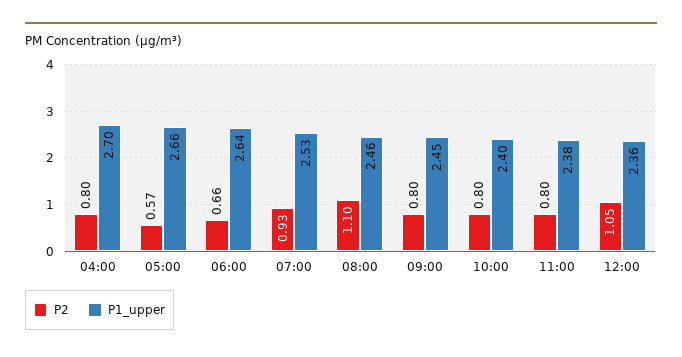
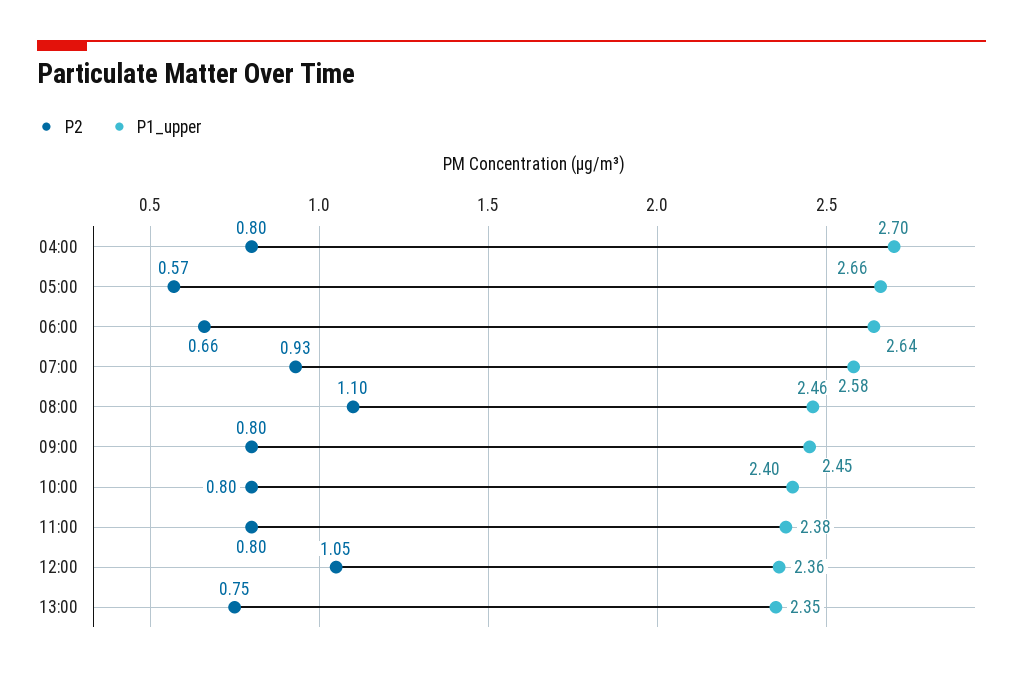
P1_upper, 07:00: 2.53 -> 2.58
P2, 13:00: none -> 0.75
P1_upper, 13:00: none -> 2.35

